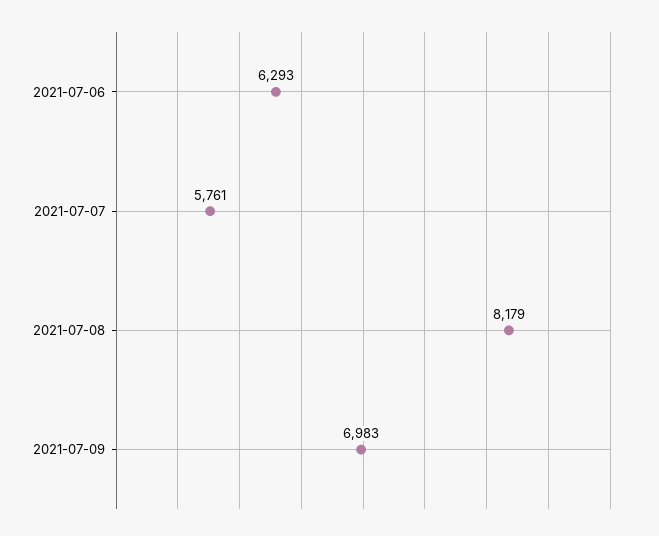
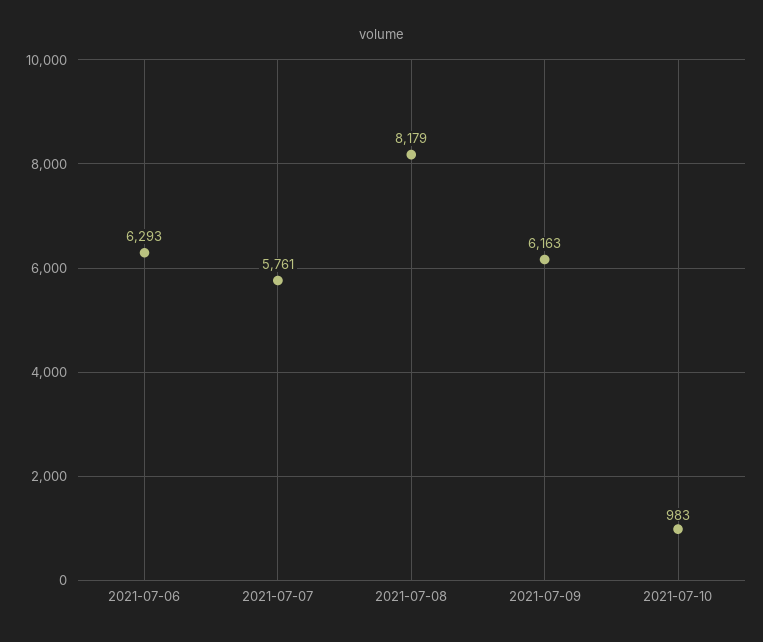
2021-07-09: 6983 -> 6163
2021-07-10: none -> 983

